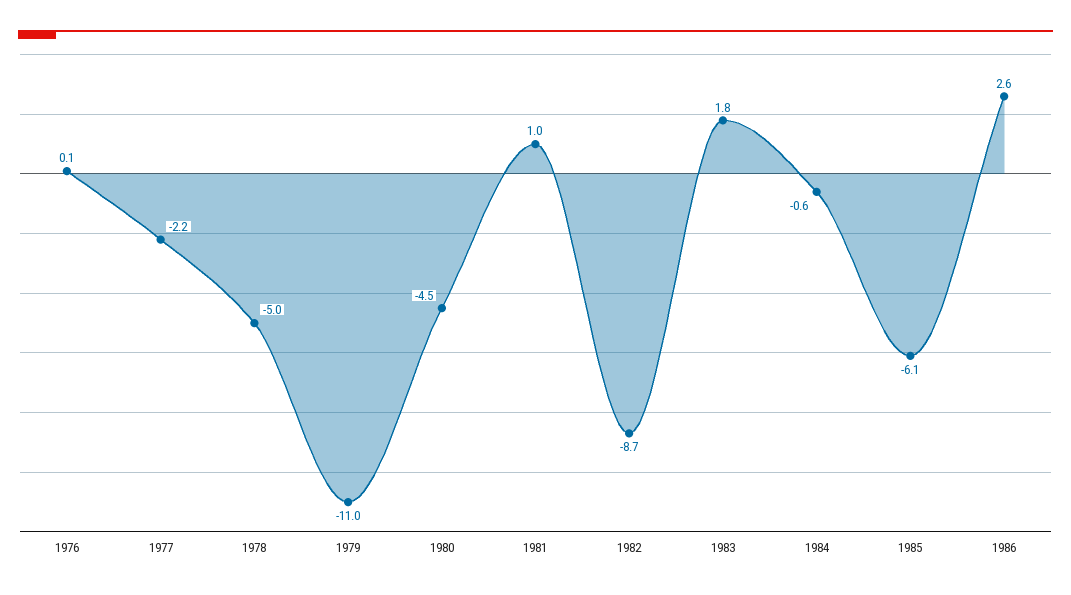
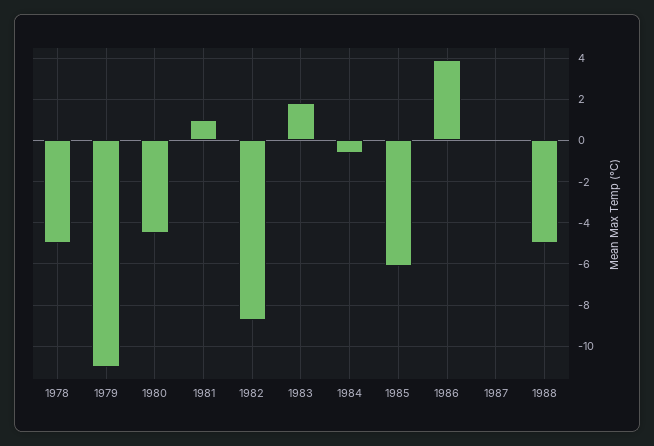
1976: 0.1 -> none
1977: -2.2 -> none
1986: 2.6 -> 4
1987: none -> 0
1988: none -> -5

